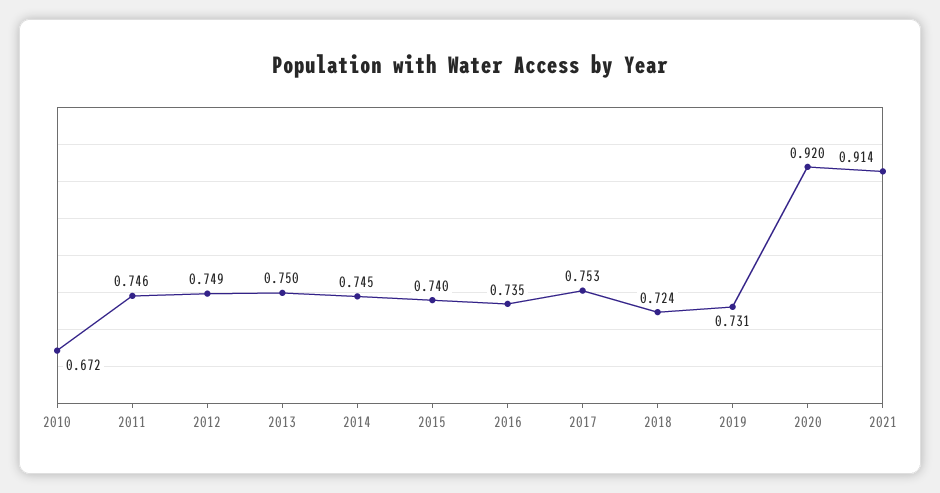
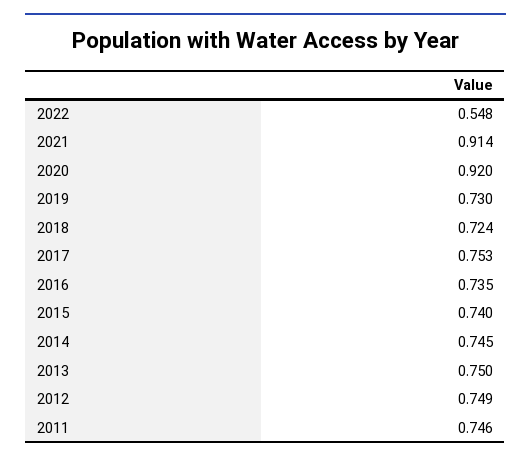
2010: 0.672 -> none
2019: 0.731 -> 0.73
2022: none -> 0.548

